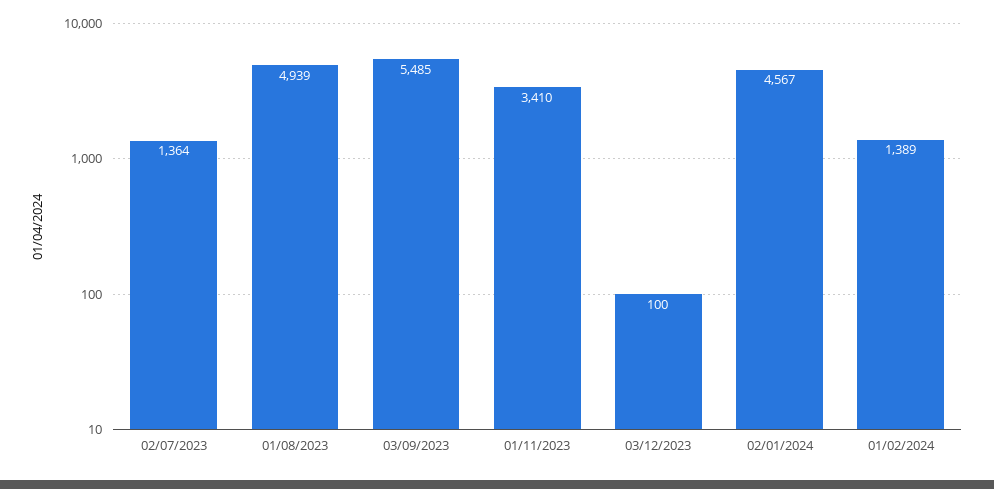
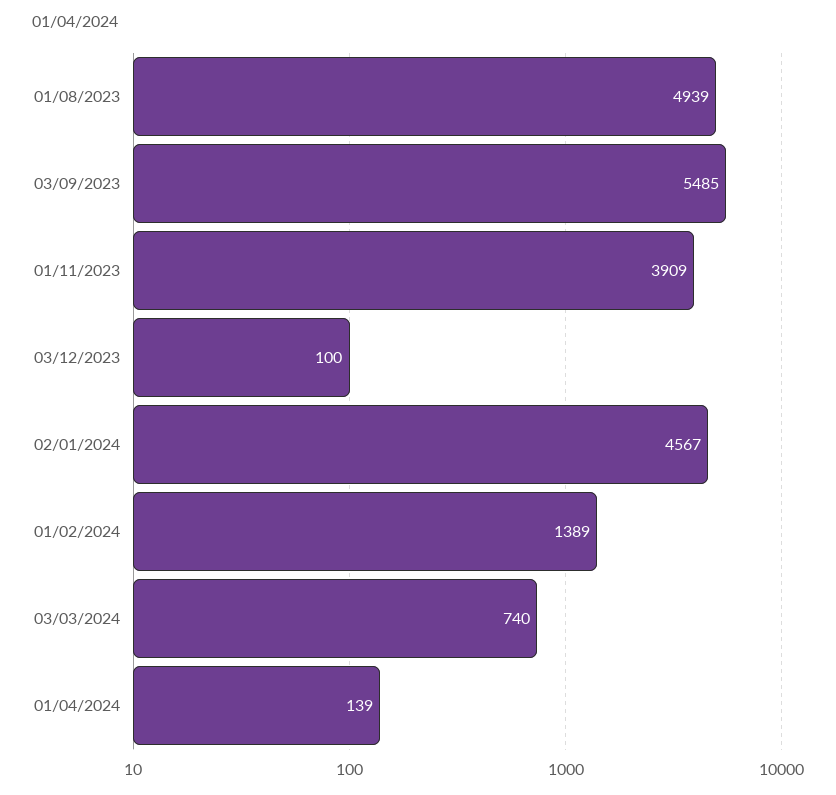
02/07/2023: 1364 -> none
01/11/2023: 3410 -> 3909
03/03/2024: none -> 740
01/04/2024: none -> 139

